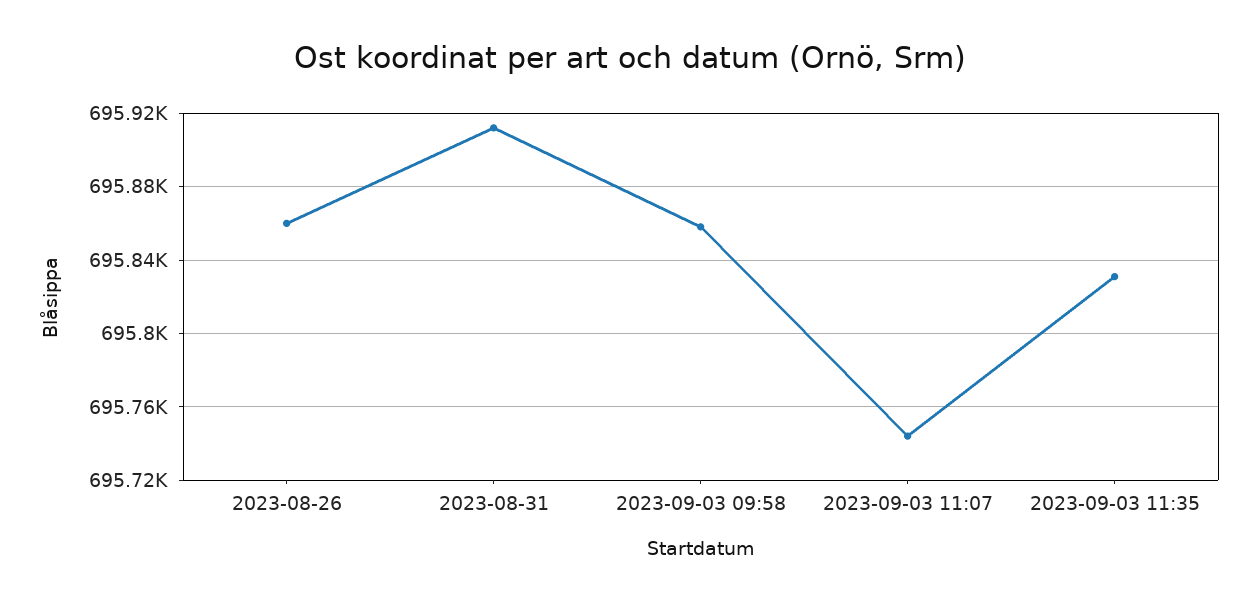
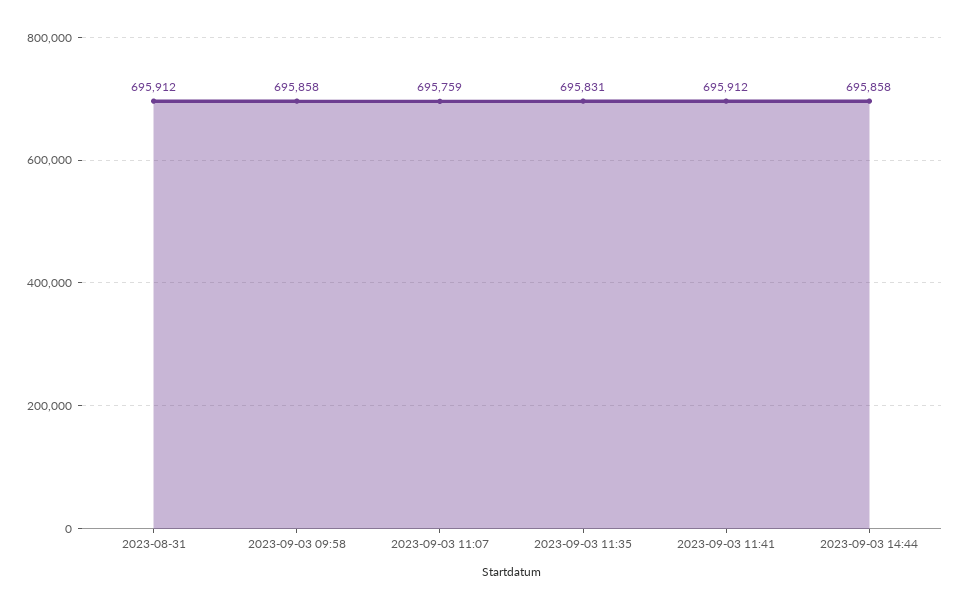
2023-08-26: 695860 -> none
2023-09-03 11:07: 695745 -> 695759
2023-09-03 11:41: none -> 695912
2023-09-03 14:44: none -> 695858

